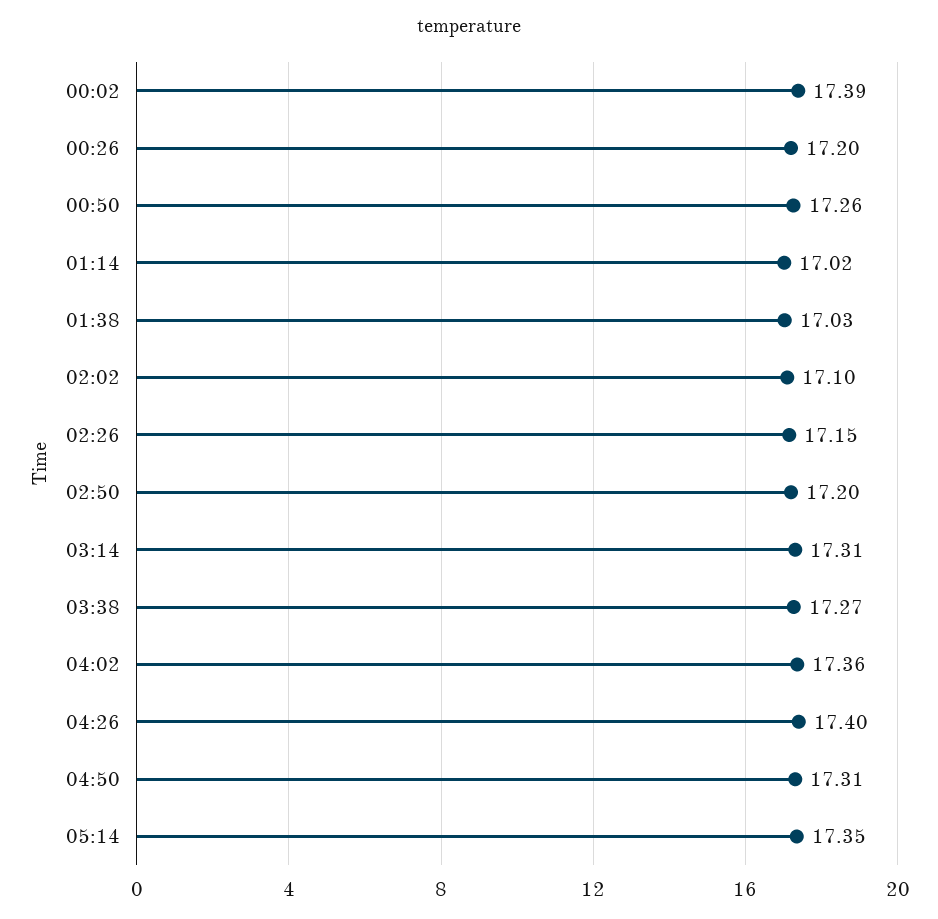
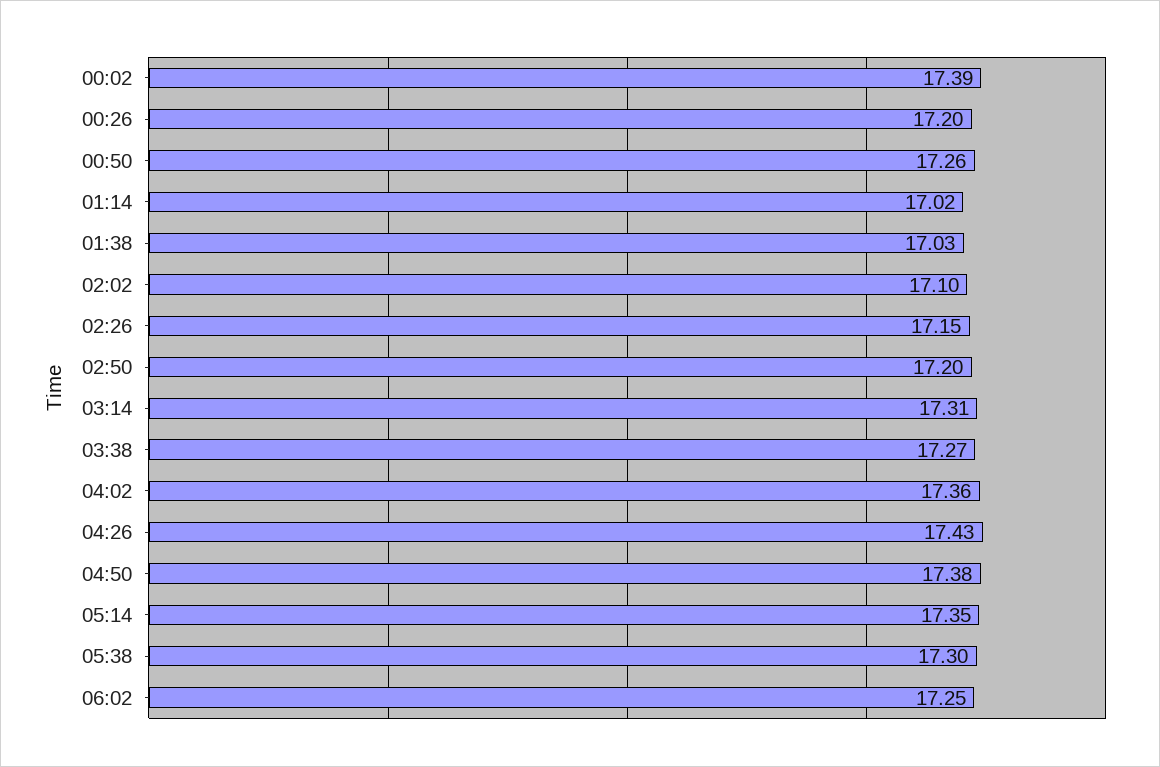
04:26: 17.4 -> 17.43
04:50: 17.31 -> 17.38
05:38: none -> 17.3
06:02: none -> 17.25

